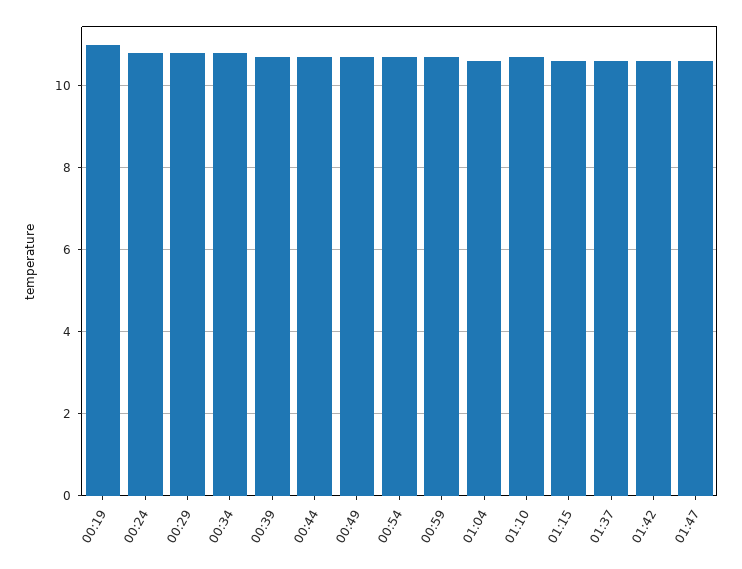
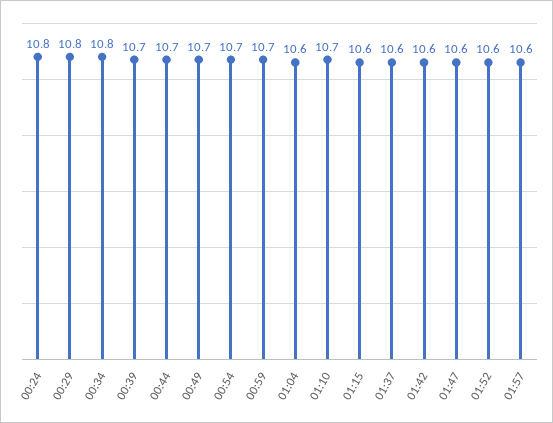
00:19: 11 -> none
01:52: none -> 10.6
01:57: none -> 10.6

